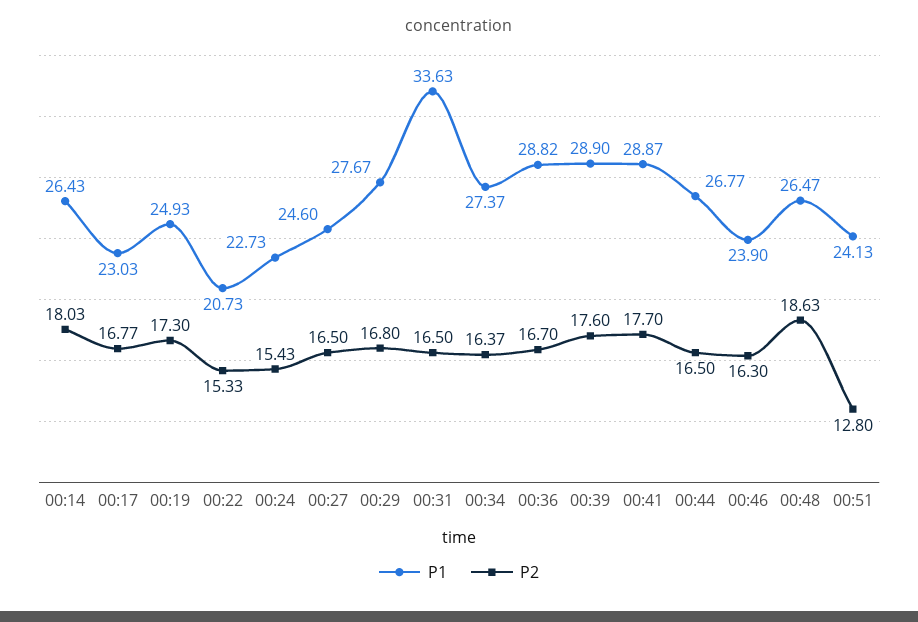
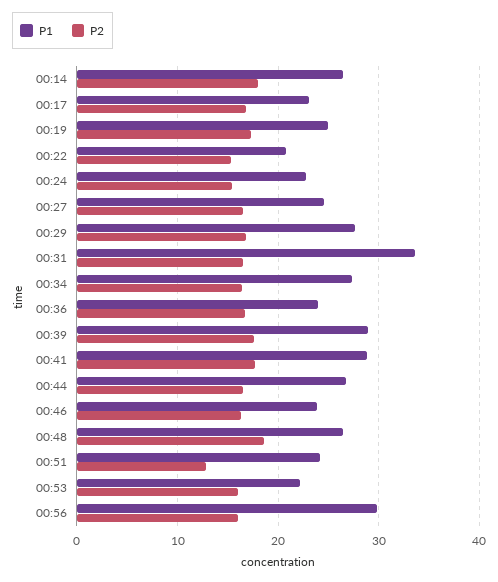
P1, 00:36: 28.82 -> 24
P1, 00:53: none -> 22
P2, 00:53: none -> 16
P1, 00:56: none -> 30
P2, 00:56: none -> 16

